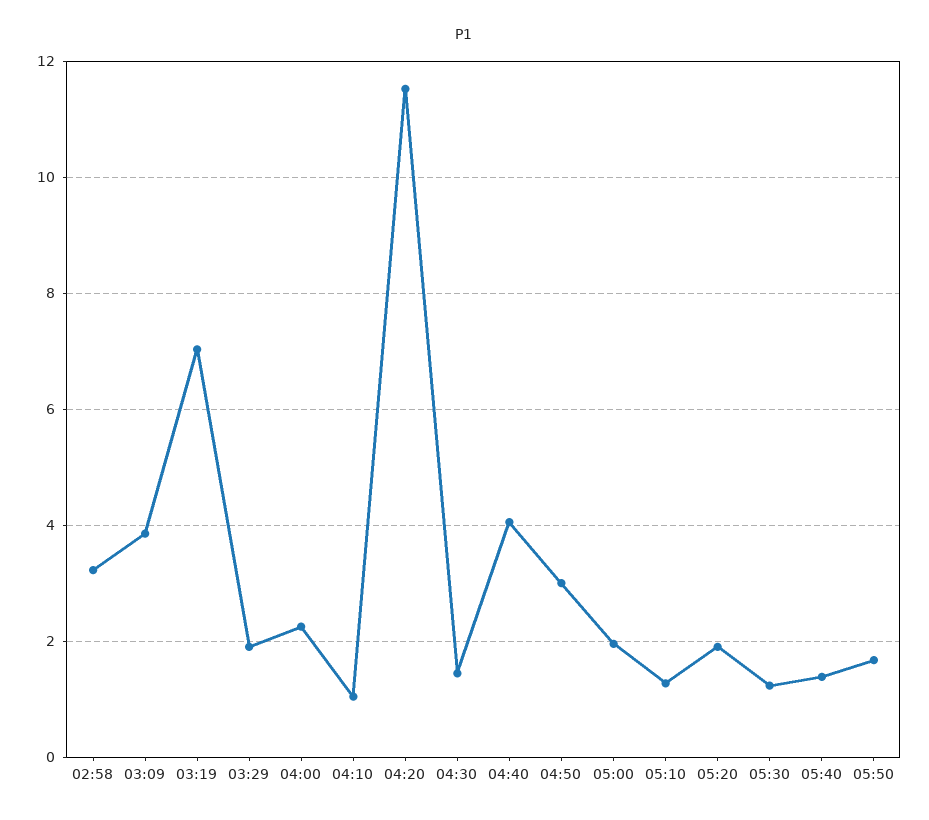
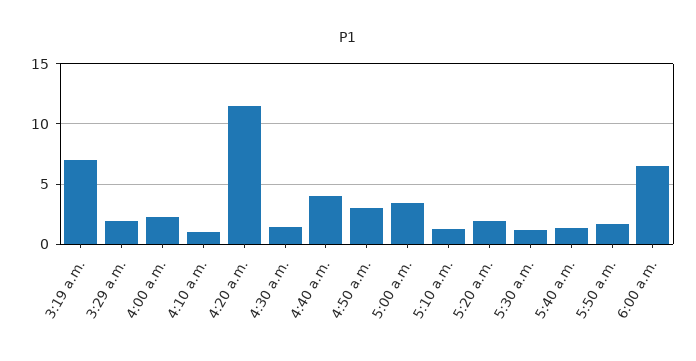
02:58: 3.2 -> none
03:09: 3.8 -> none
05:00: 2 -> 3.5
6:00 a.m.: none -> 6.5

